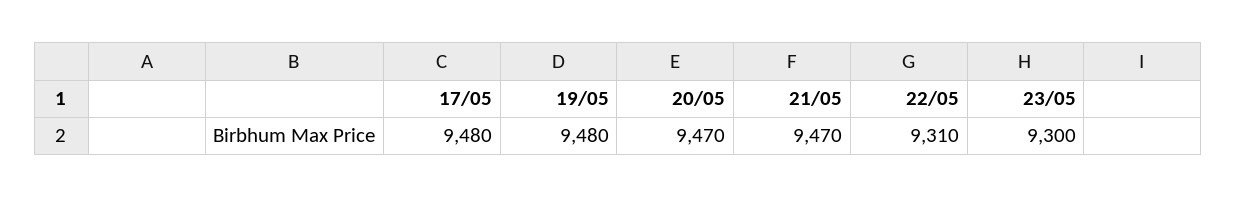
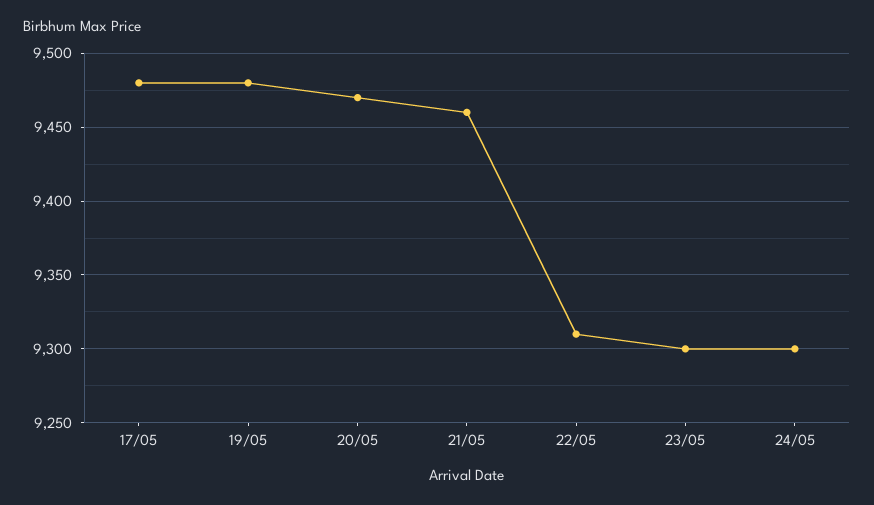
21/05: 9470 -> 9460
24/05: none -> 9300

